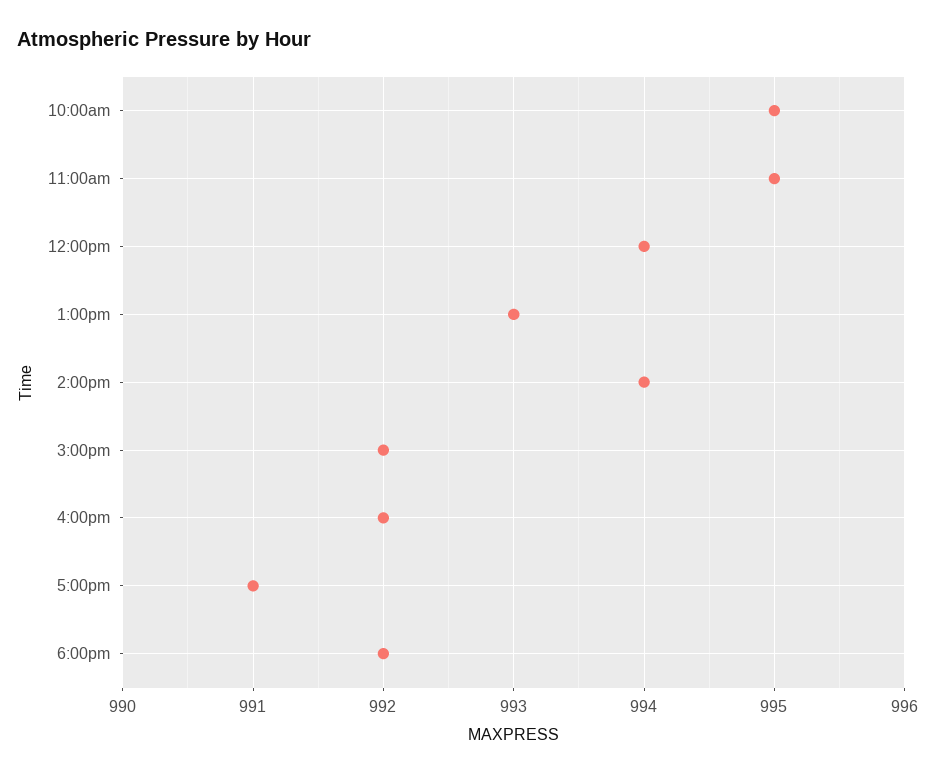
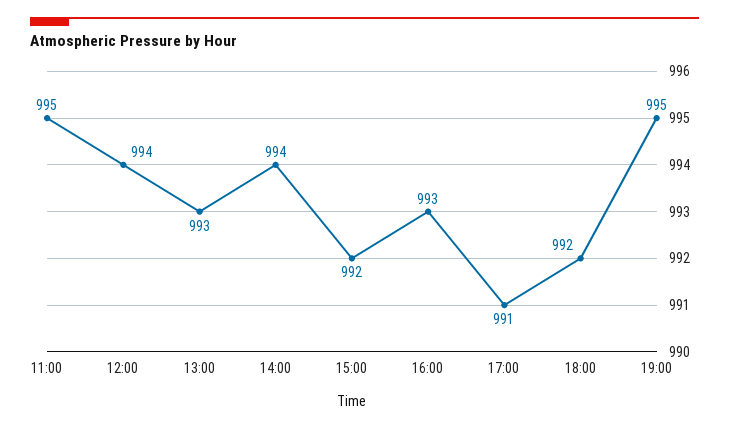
10:00am: 995 -> none
4:00pm: 992 -> 993
19:00: none -> 995

